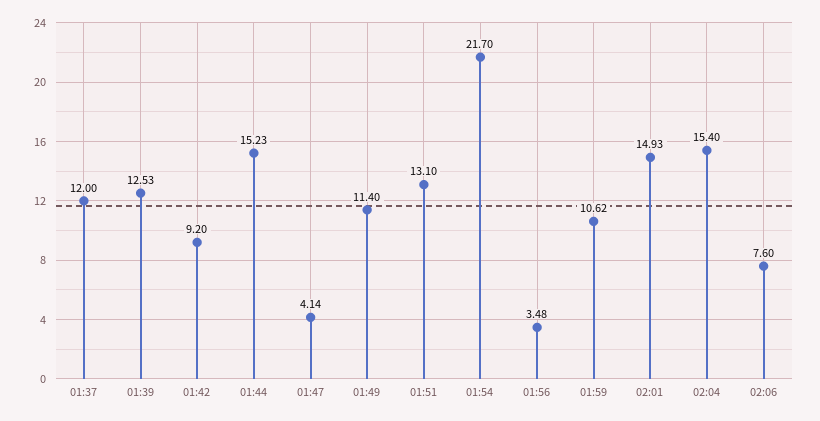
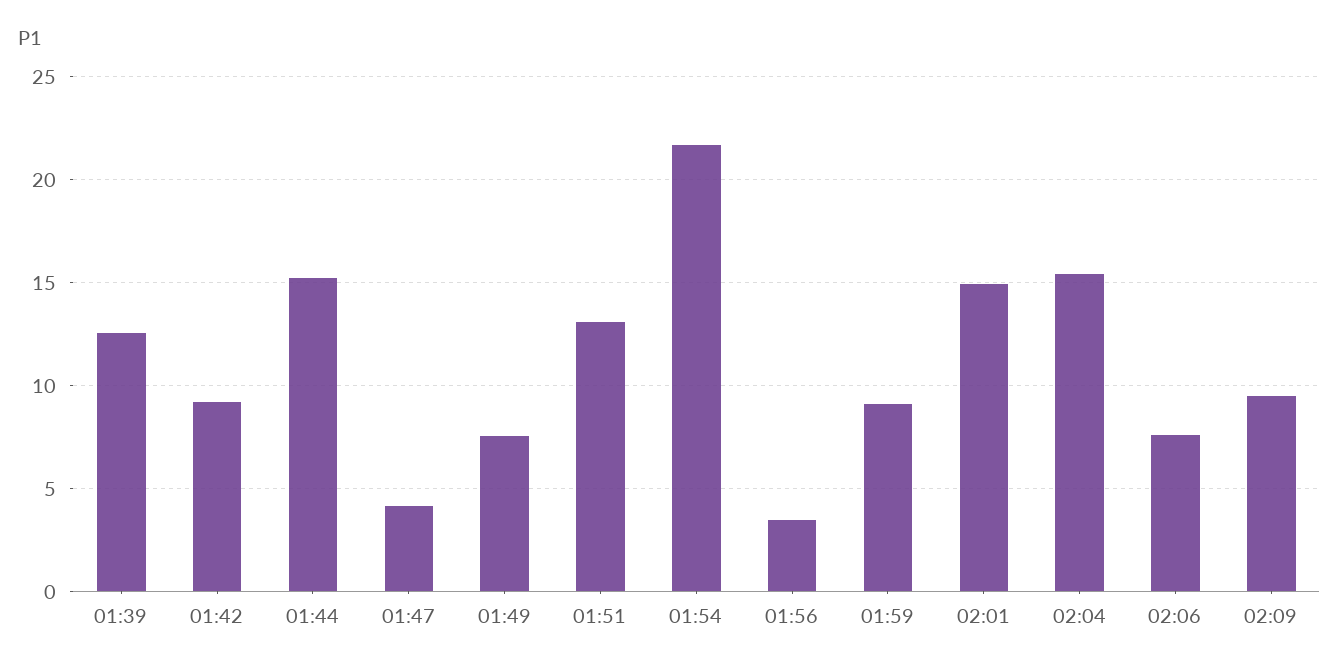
01:37: 12 -> none
01:49: 11.4 -> 7.5
01:59: 10.62 -> 9
02:09: none -> 9.5

